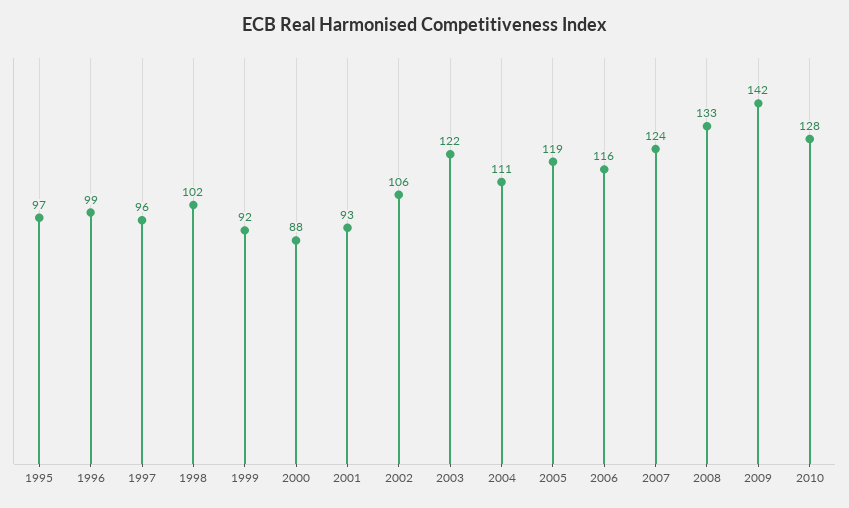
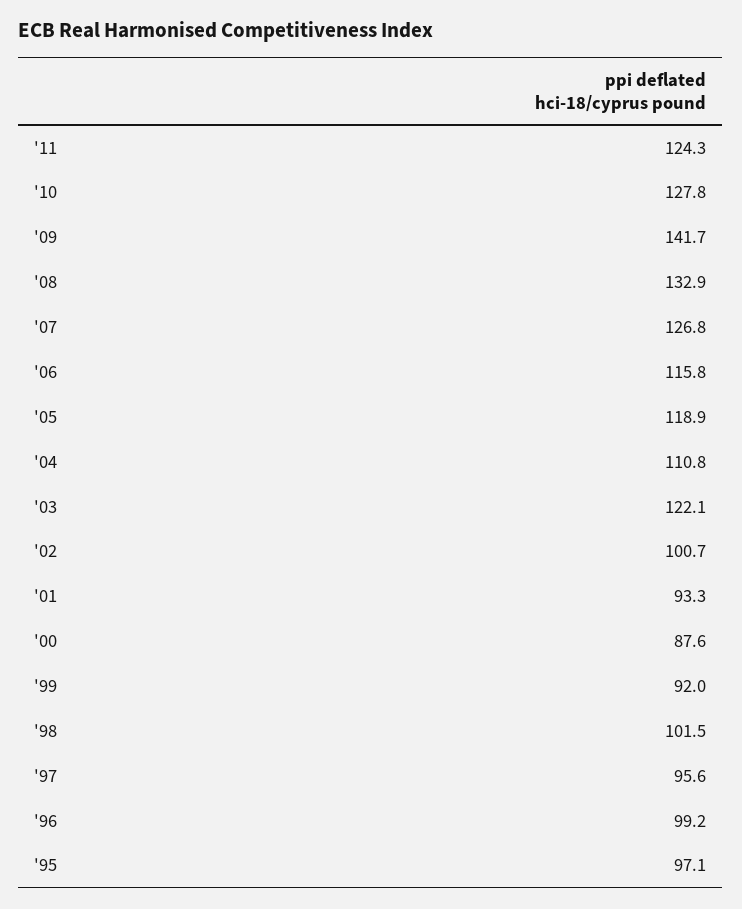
2002: 106 -> 100.7
2007: 124 -> 126.8
'11: none -> 124.3

